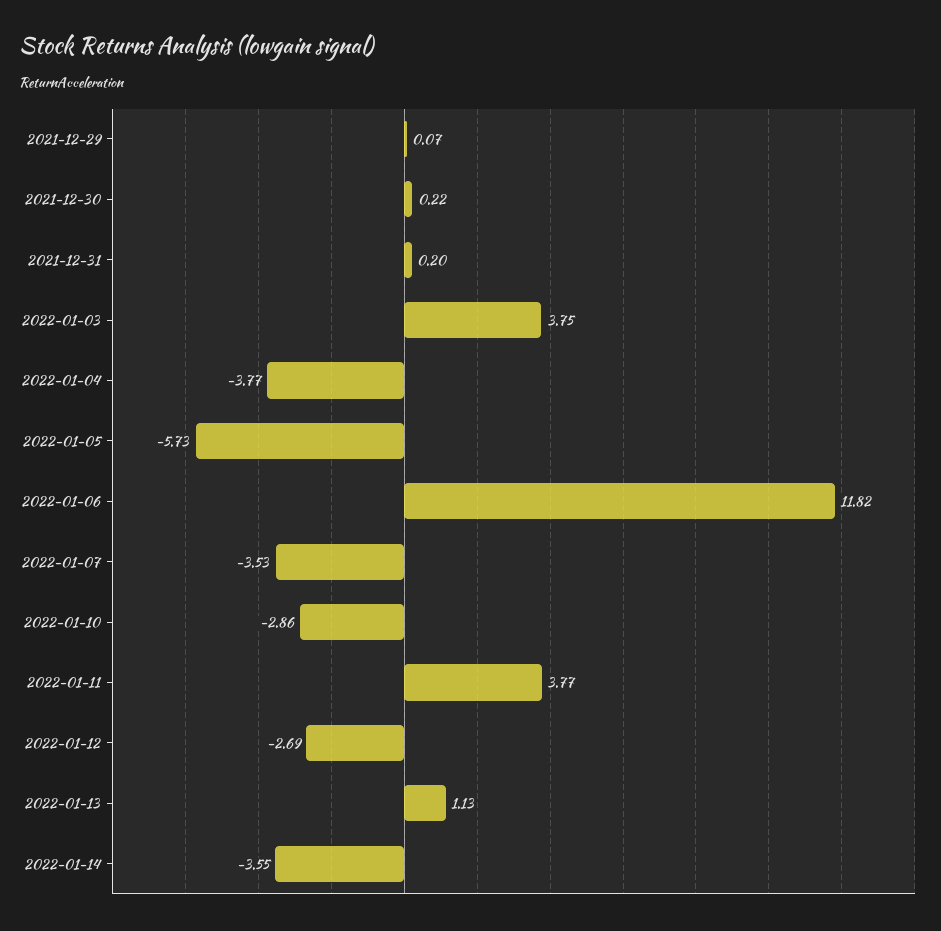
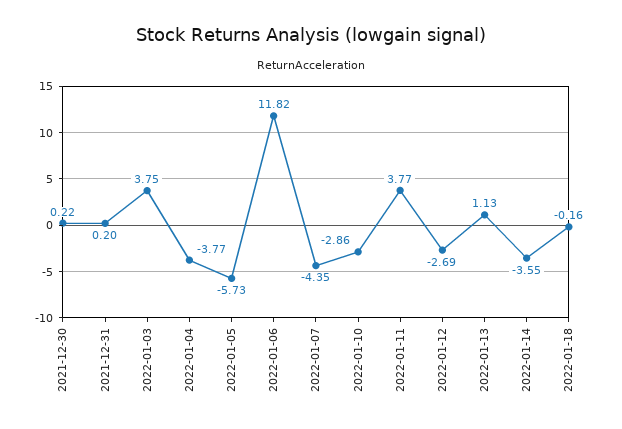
2021-12-29: 0.07 -> none
2022-01-07: -3.53 -> -4.35
2022-01-18: none -> -0.16

